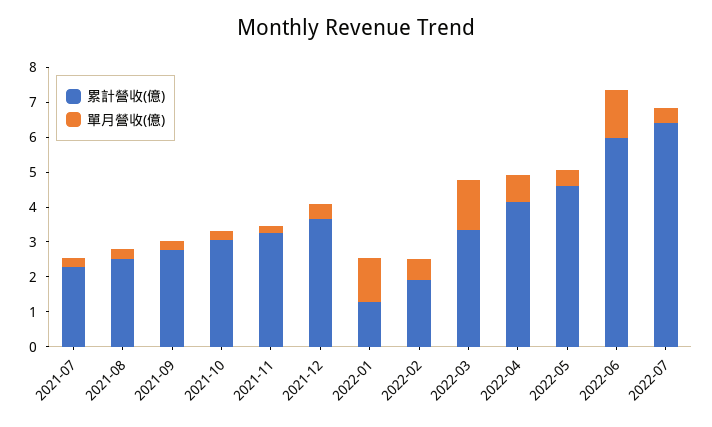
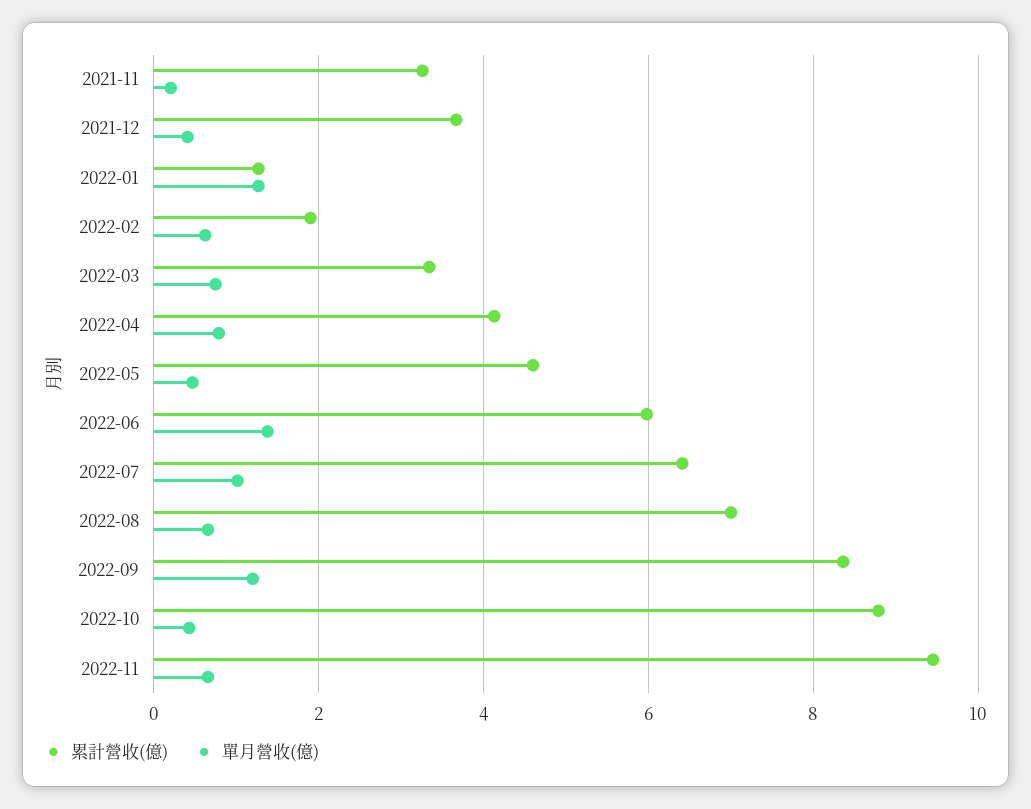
累計營收(億), 2021-07: 2.25 -> none
單月營收(億), 2021-07: 0.25 -> none
累計營收(億), 2021-08: 2.5 -> none
單月營收(億), 2021-08: 0.25 -> none
累計營收(億), 2021-09: 2.75 -> none
單月營收(億), 2021-09: 0.25 -> none
累計營收(億), 2021-10: 3 -> none
單月營收(億), 2021-10: 0.25 -> none
單月營收(億), 2022-03: 1.5 -> 0.8
單月營收(億), 2022-07: 0.5 -> 1
累計營收(億), 2022-08: none -> 7
單月營收(億), 2022-08: none -> 0.6
累計營收(億), 2022-09: none -> 8.4
單月營收(億), 2022-09: none -> 1.2
累計營收(億), 2022-10: none -> 8.8
單月營收(億), 2022-10: none -> 0.4
累計營收(億), 2022-11: none -> 9.4
單月營收(億), 2022-11: none -> 0.6

